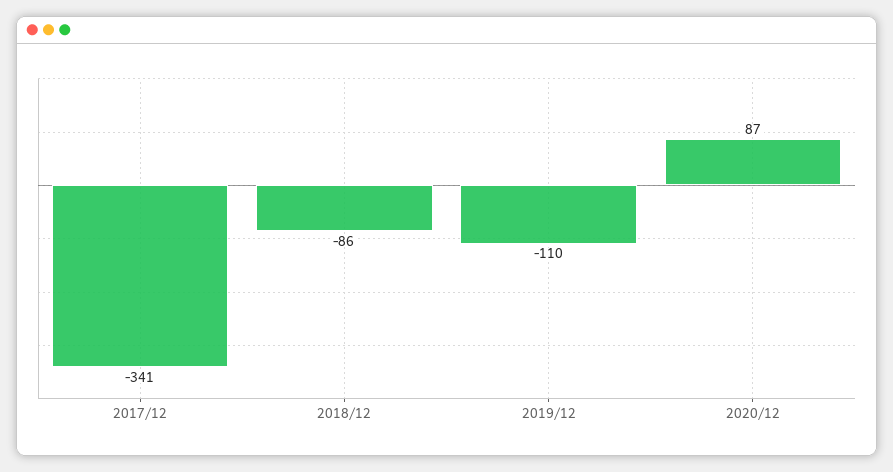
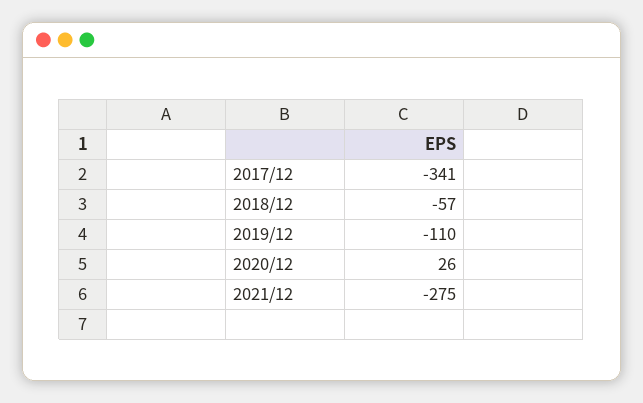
2018/12: -86 -> -57
2020/12: 87 -> 26
2021/12: none -> -275

